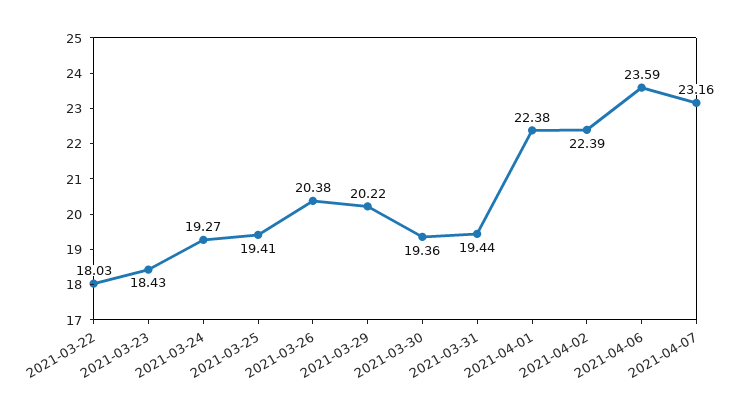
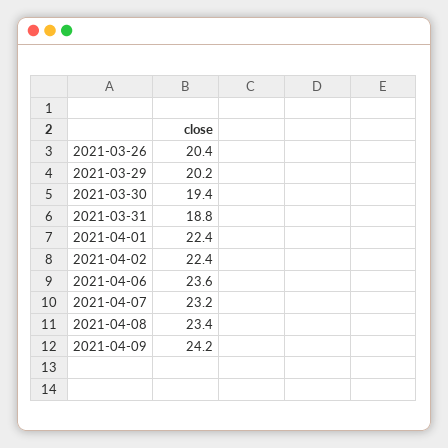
2021-03-22: 18.03 -> none
2021-03-23: 18.43 -> none
2021-03-24: 19.27 -> none
2021-03-25: 19.41 -> none
2021-03-31: 19.44 -> 18.8
2021-04-08: none -> 23.4
2021-04-09: none -> 24.2

